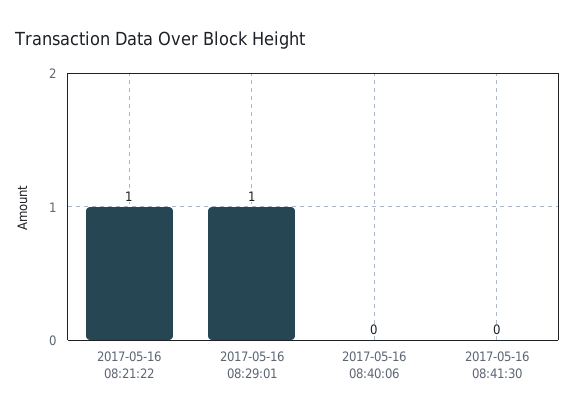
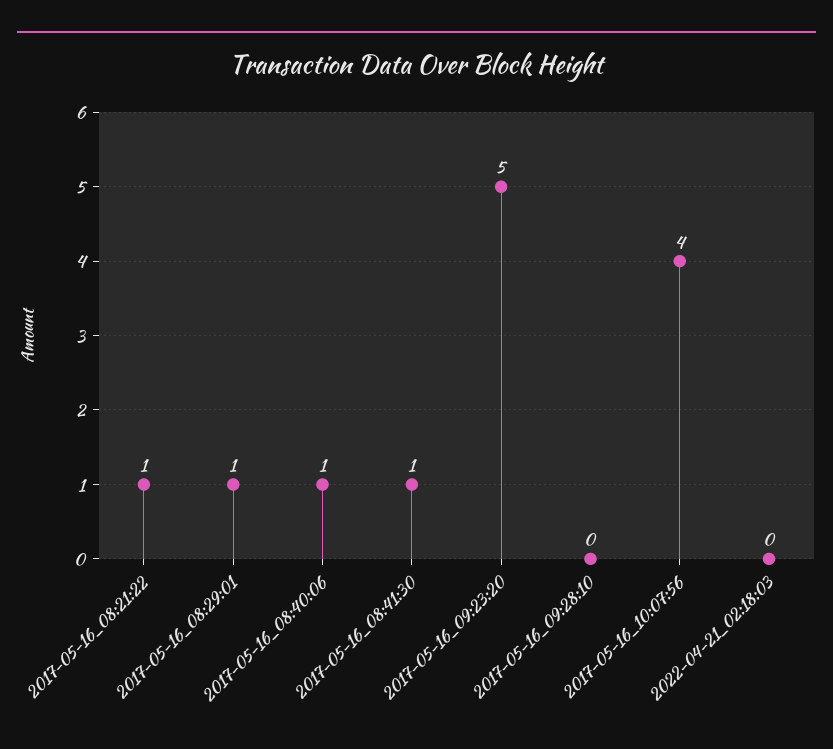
2017-05-16 08:40:06: 0 -> 1
2017-05-16 08:41:30: 0 -> 1
2017-05-16_09:23:20: none -> 5
2017-05-16_09:28:10: none -> 0
2017-05-16_10:07:56: none -> 4
2022-04-21_02:18:03: none -> 0

